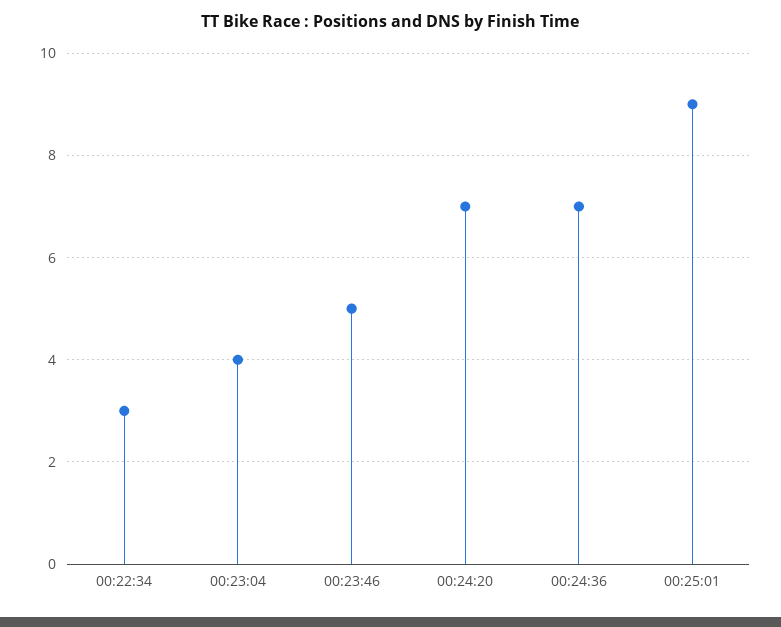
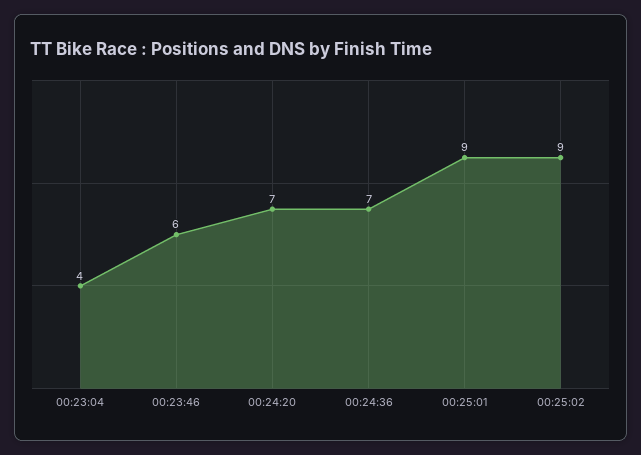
00:22:34: 3 -> none
00:23:46: 5 -> 6
00:25:02: none -> 9

